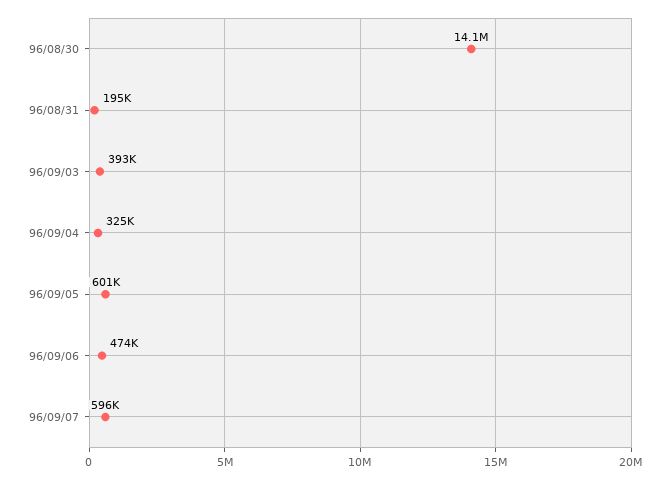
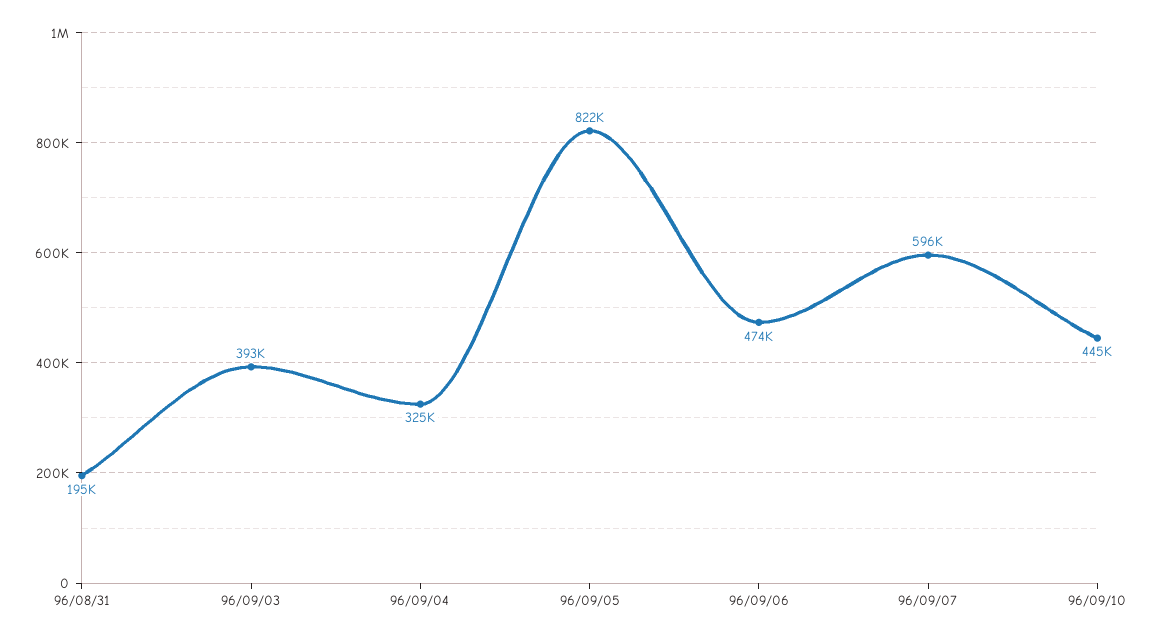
96/08/30: 14100000 -> none
96/09/05: 601000 -> 822000
96/09/10: none -> 445000

